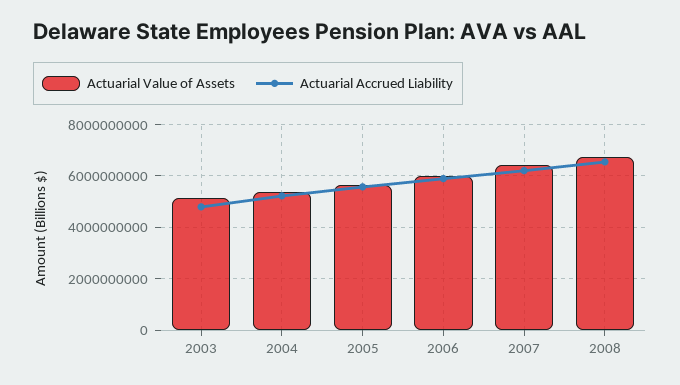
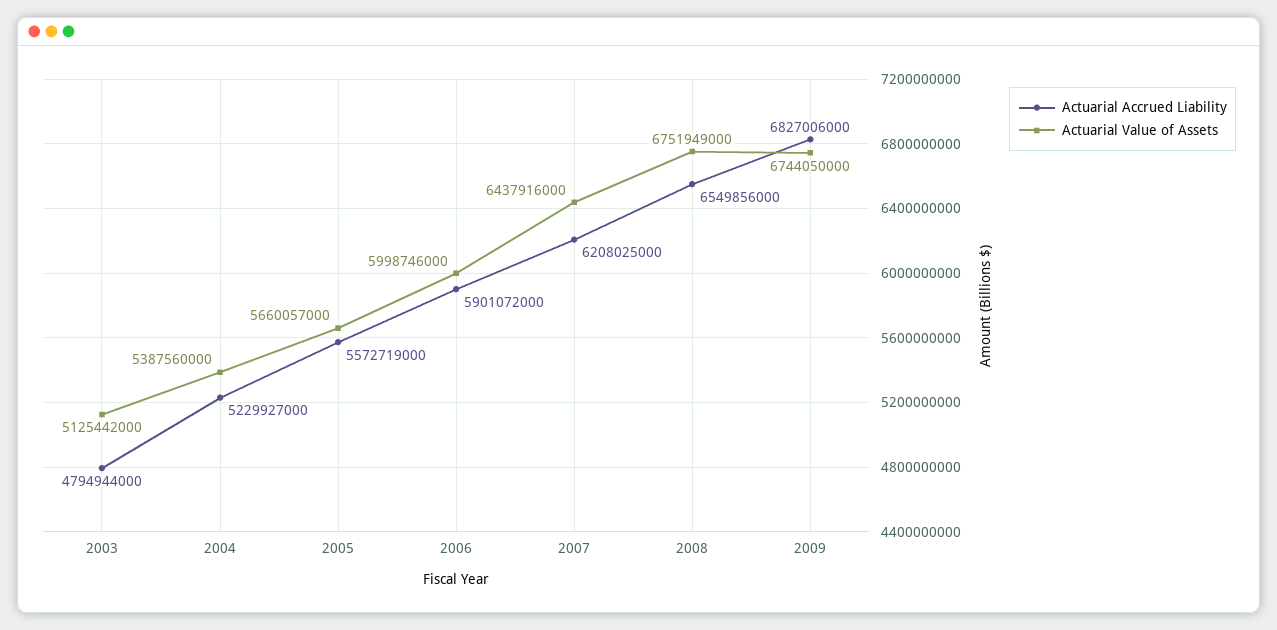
Actuarial Accrued Liability, 2009: none -> 6827006000
Actuarial Value of Assets, 2009: none -> 6744050000

